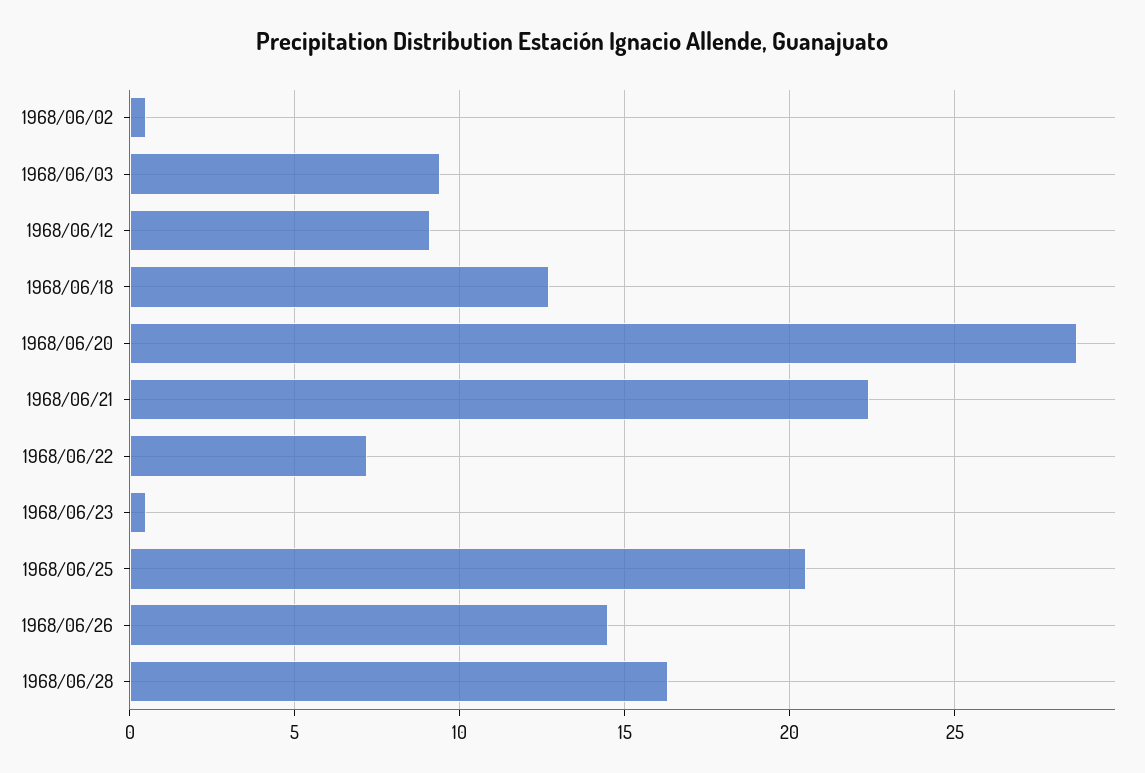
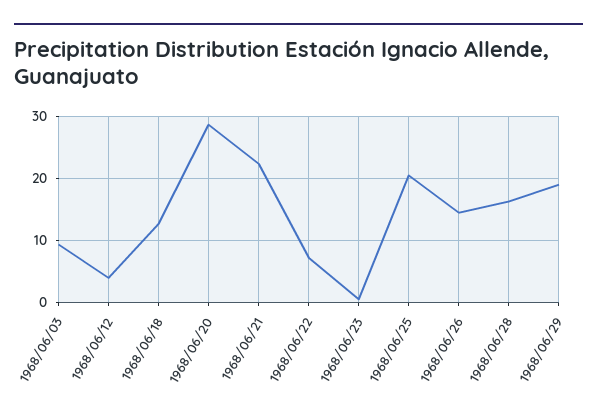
1968/06/02: 0.5 -> none
1968/06/12: 9 -> 4
1968/06/29: none -> 19

